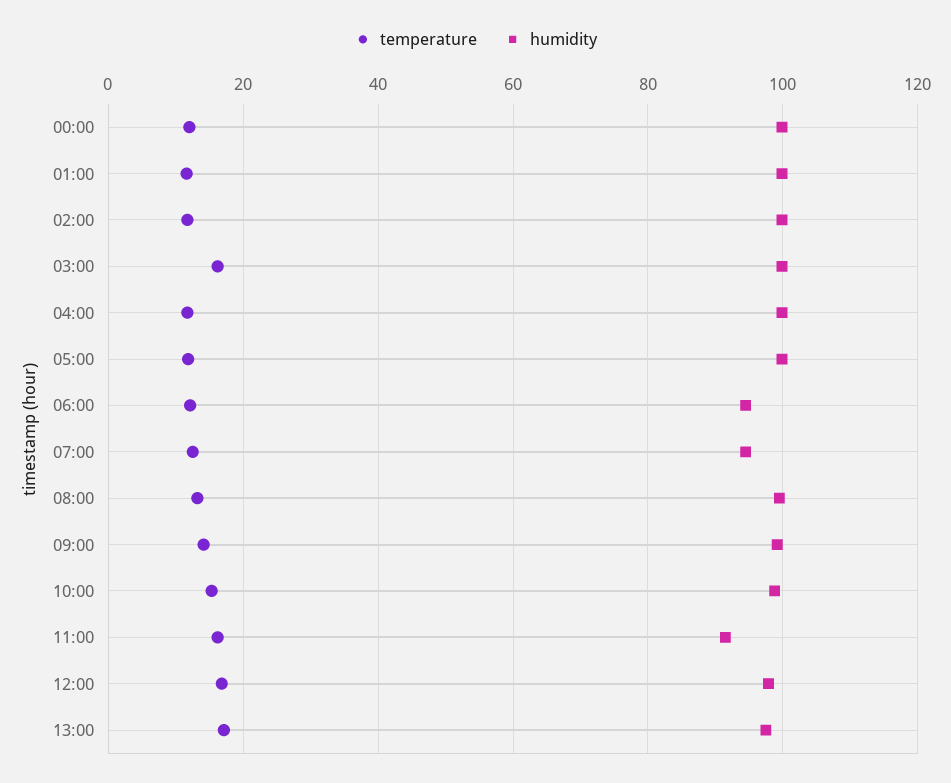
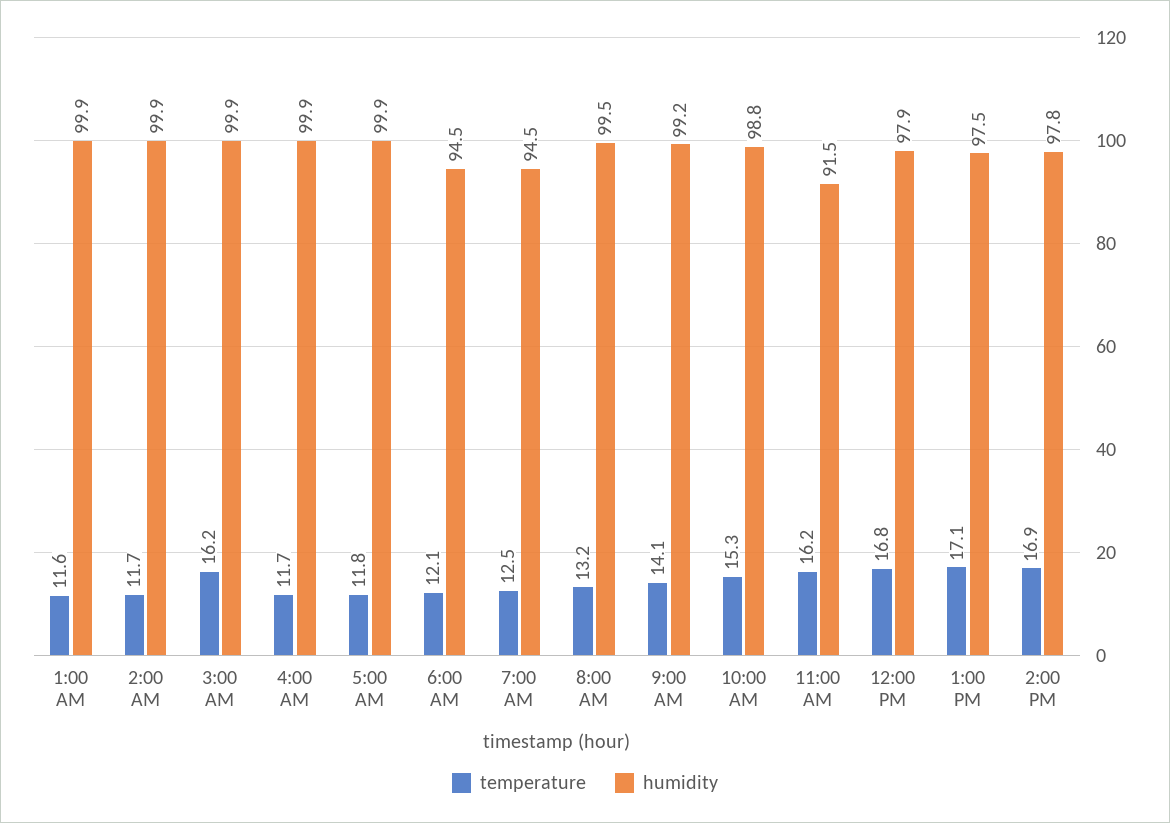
temperature, 00:00: 12 -> none
humidity, 00:00: 100 -> none
temperature, 2:00 PM: none -> 16.9
humidity, 2:00 PM: none -> 97.8

